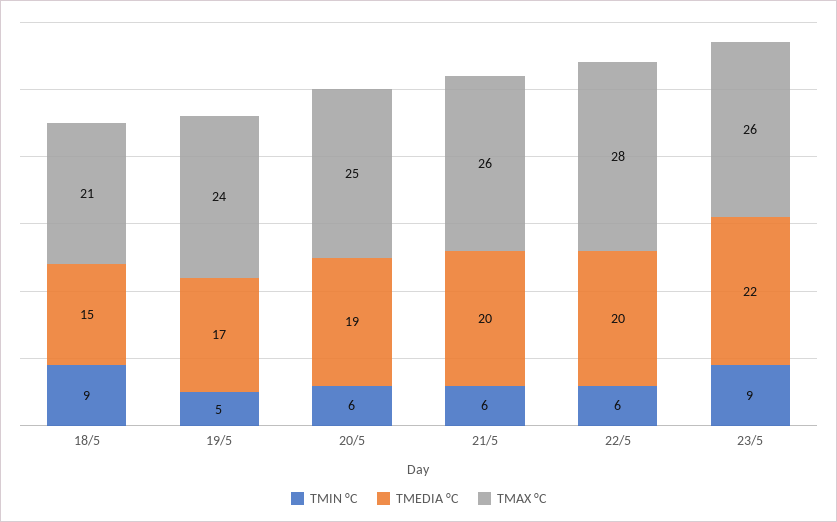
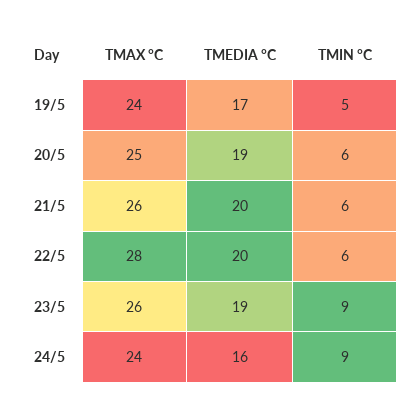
TMIN °C, 18/5: 9 -> none
TMEDIA °C, 18/5: 15 -> none
TMAX °C, 18/5: 21 -> none
TMEDIA °C, 23/5: 22 -> 19
TMAX °C, 24/5: none -> 24
TMEDIA °C, 24/5: none -> 16
TMIN °C, 24/5: none -> 9

